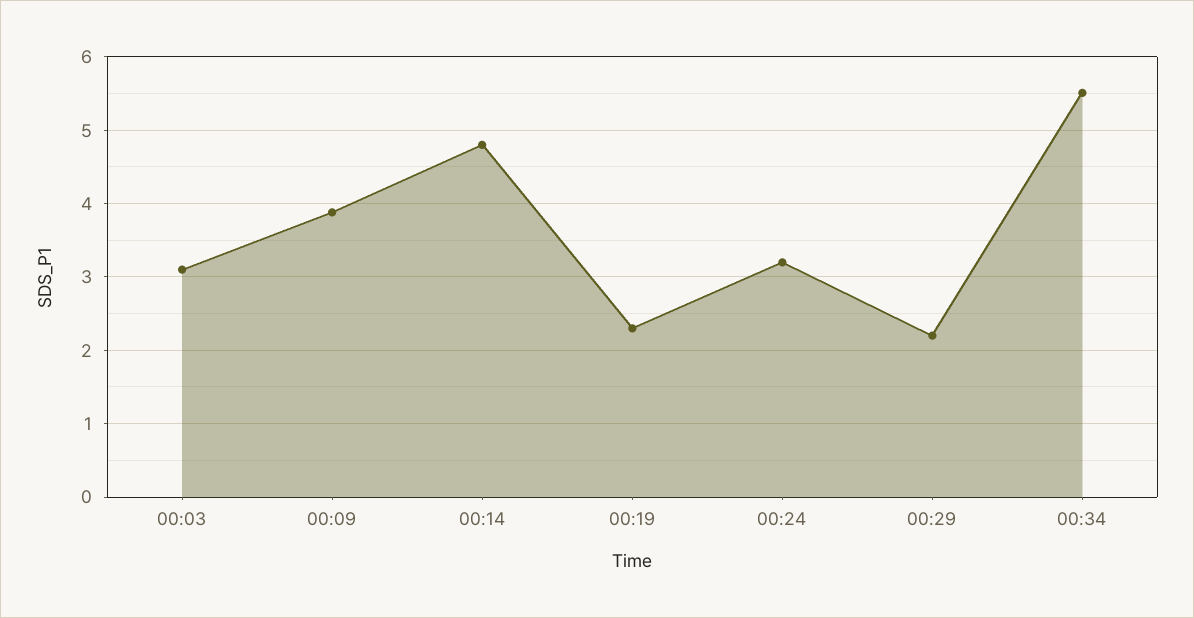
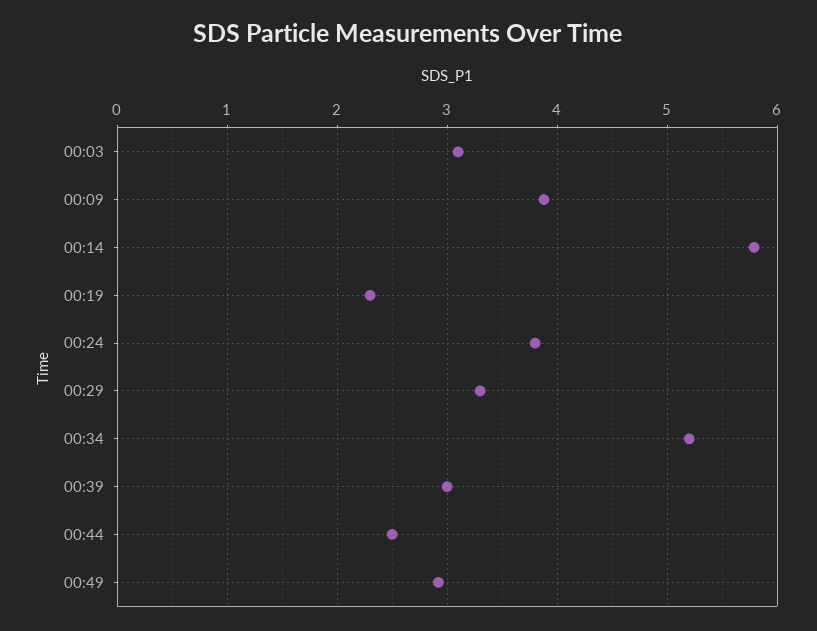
00:14: 4.8 -> 5.8
00:24: 3.2 -> 3.8
00:29: 2.2 -> 3.3
00:34: 5.5 -> 5.2
00:39: none -> 3
00:44: none -> 2.5
00:49: none -> 2.9

